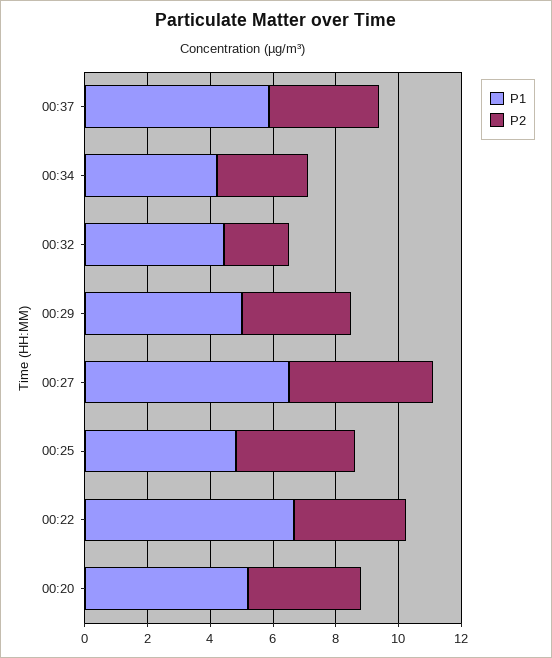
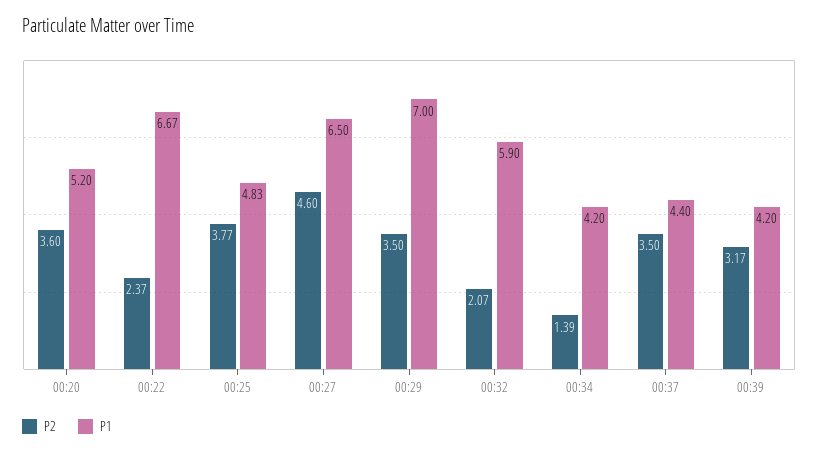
P1, 00:37: 6 -> 4.4
P2, 00:34: 3 -> 1.39
P1, 00:32: 4.5 -> 5.9
P1, 00:29: 5 -> 7
P2, 00:22: 3.5 -> 2.37
P2, 00:39: none -> 3.17
P1, 00:39: none -> 4.2

